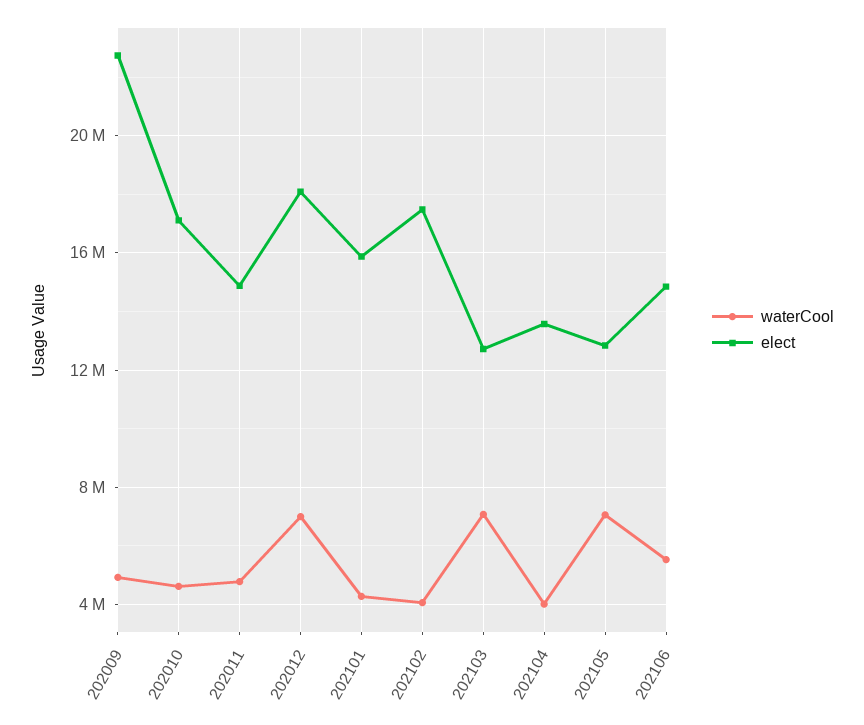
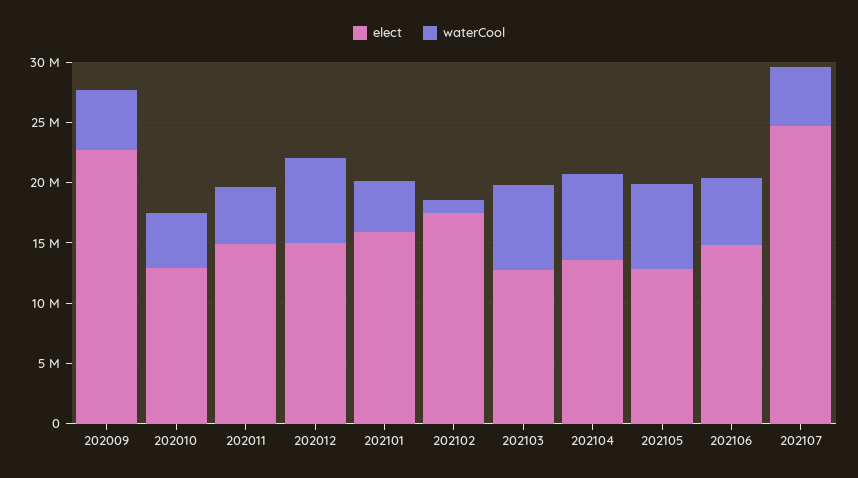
elect, 202010: 17000000 -> 13000000
elect, 202012: 18000000 -> 15000000
waterCool, 202102: 4000000 -> 1000000
waterCool, 202104: 4000000 -> 7000000
elect, 202107: none -> 25000000
waterCool, 202107: none -> 5000000

